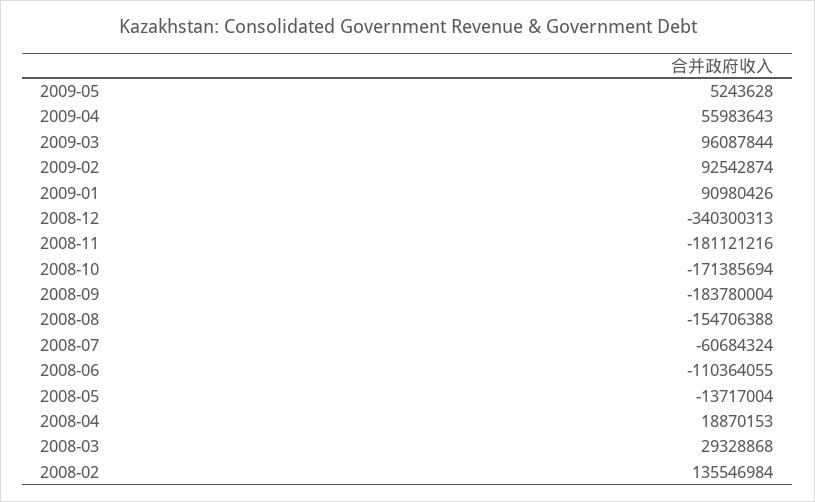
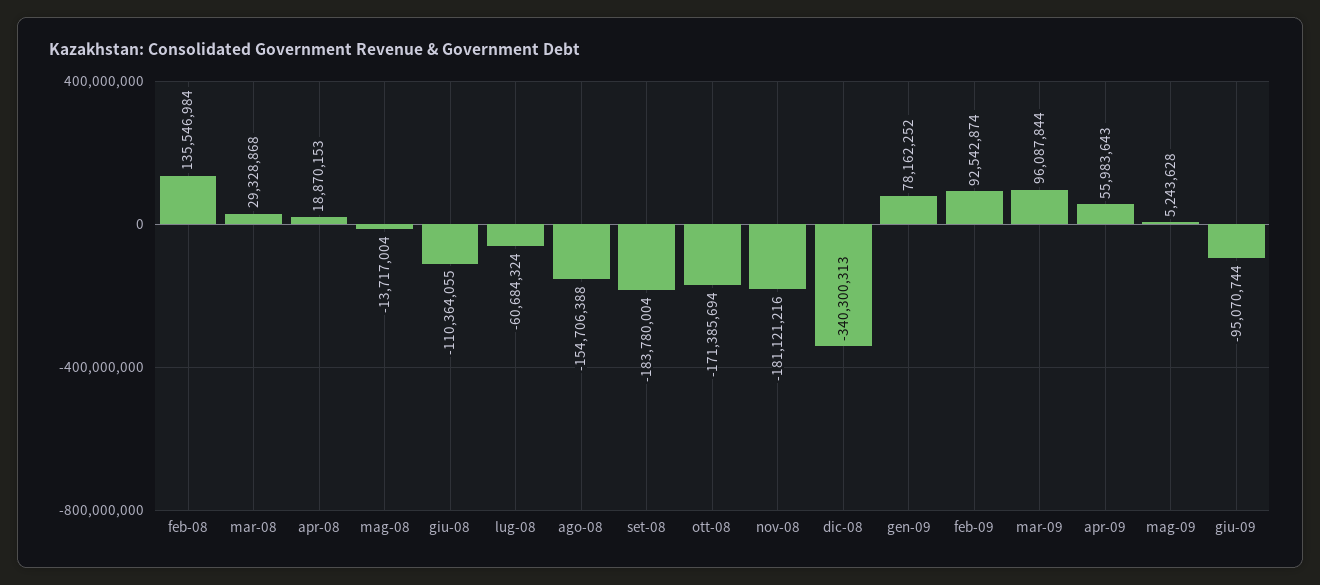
2009-01: 90980426 -> 78162252
giu-09: none -> -95070744

